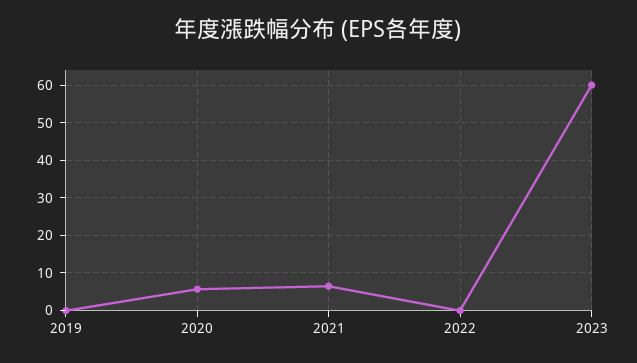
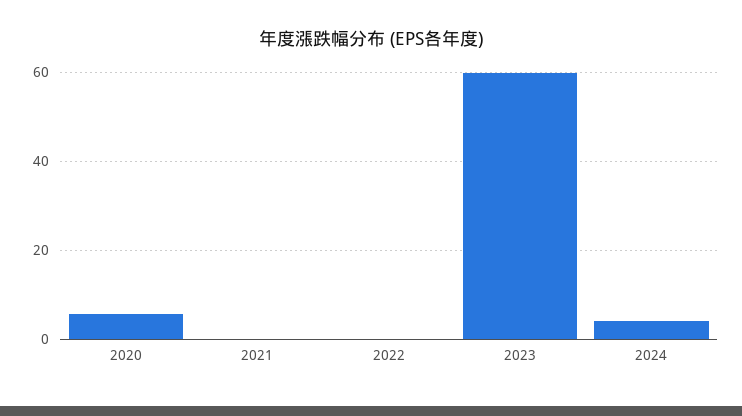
2019: 0 -> none
2021: 6 -> 0
2024: none -> 4

